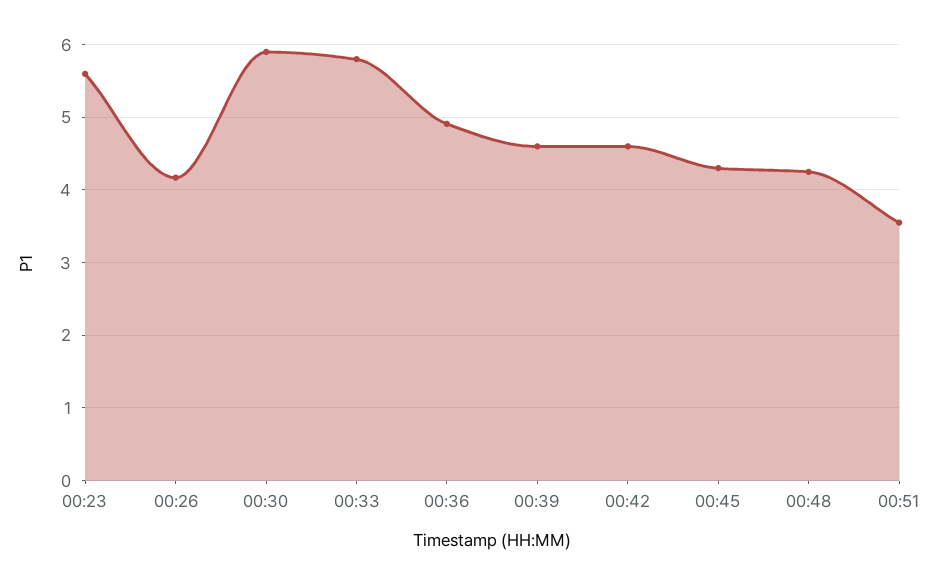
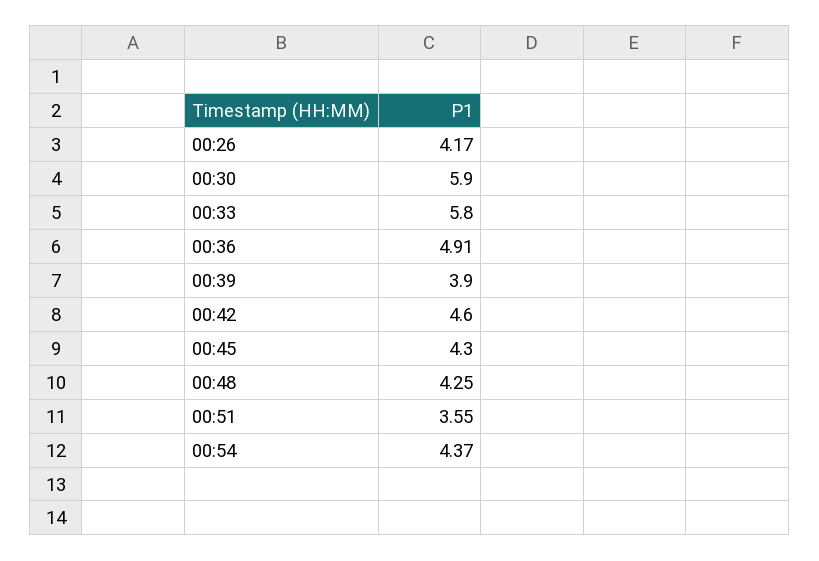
00:23: 5.6 -> none
00:39: 4.6 -> 3.9
00:54: none -> 4.37

